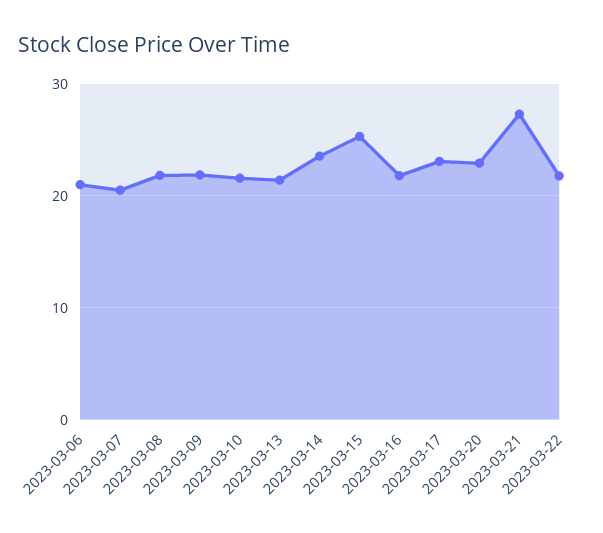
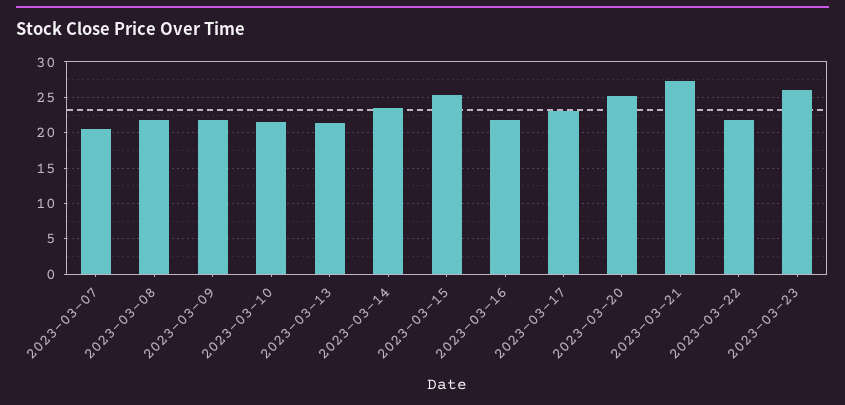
2023-03-06: 21 -> none
2023-03-20: 23 -> 25
2023-03-23: none -> 26

